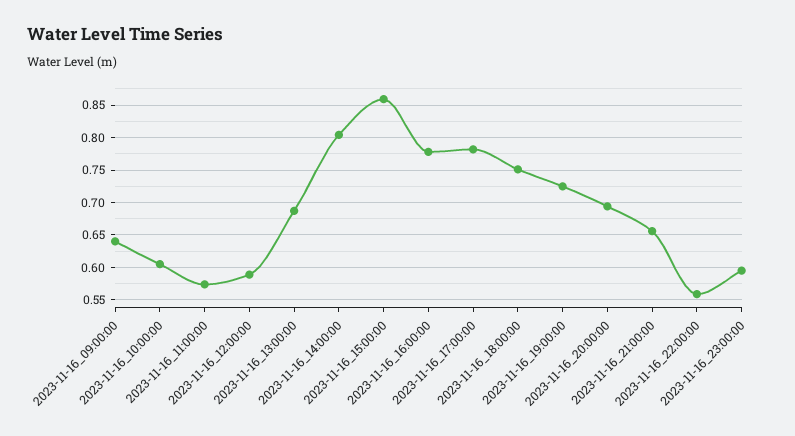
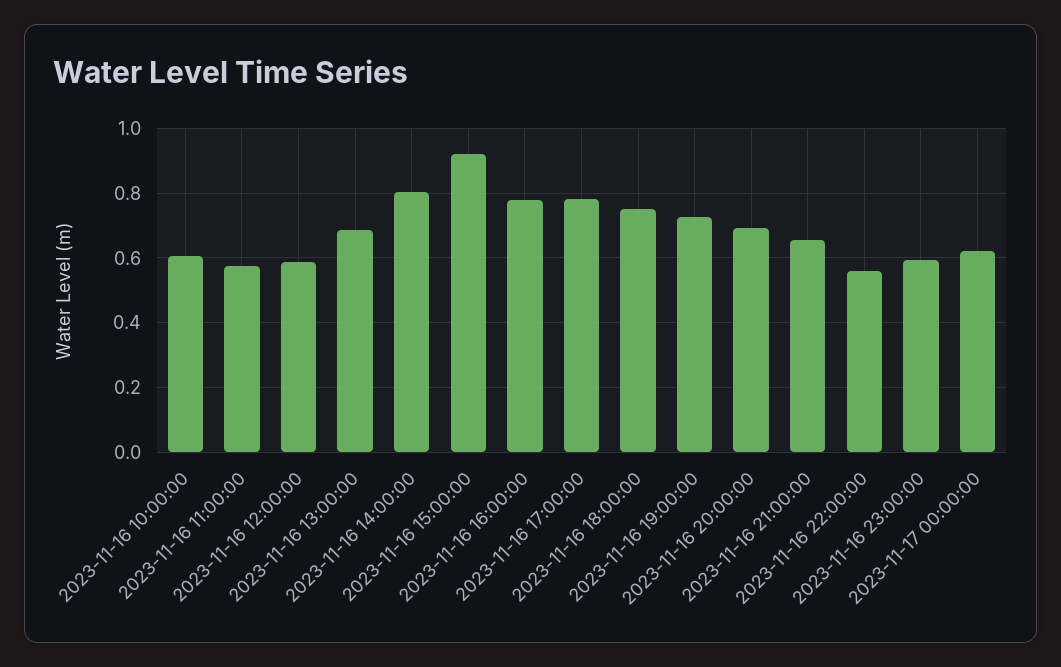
2023-11-16_09:00:00: 0.64 -> none
2023-11-16_15:00:00: 0.86 -> 0.92
2023-11-17 00:00:00: none -> 0.62

